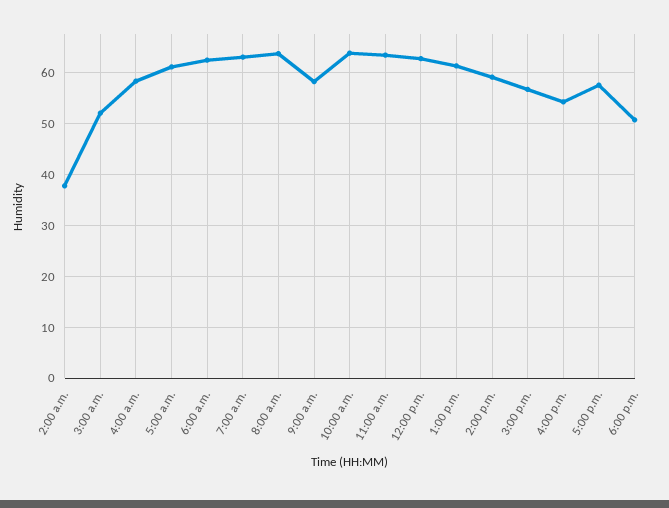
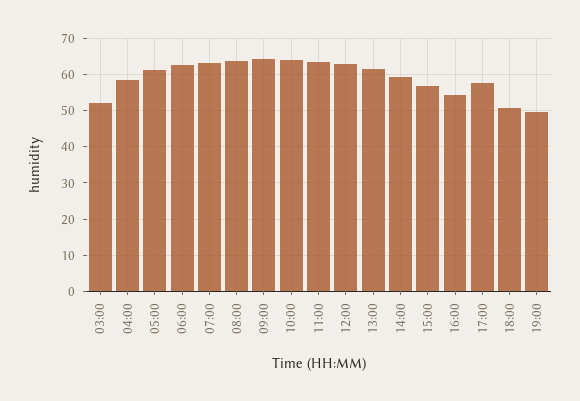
2:00 a.m.: 38 -> none
9:00 a.m.: 58 -> 64
19:00: none -> 50

